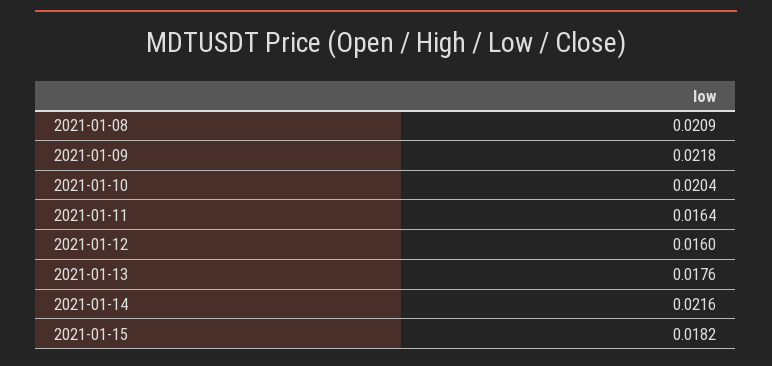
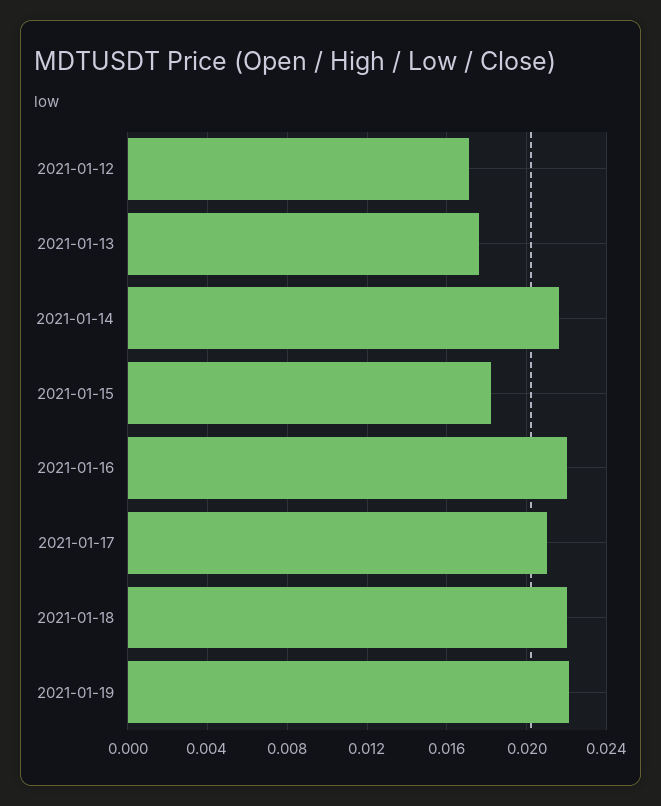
2021-01-08: 0.0209 -> none
2021-01-09: 0.0218 -> none
2021-01-10: 0.0204 -> none
2021-01-11: 0.0164 -> none
2021-01-12: 0.016 -> 0.017
2021-01-16: none -> 0.022
2021-01-17: none -> 0.021
2021-01-18: none -> 0.022
2021-01-19: none -> 0.022

